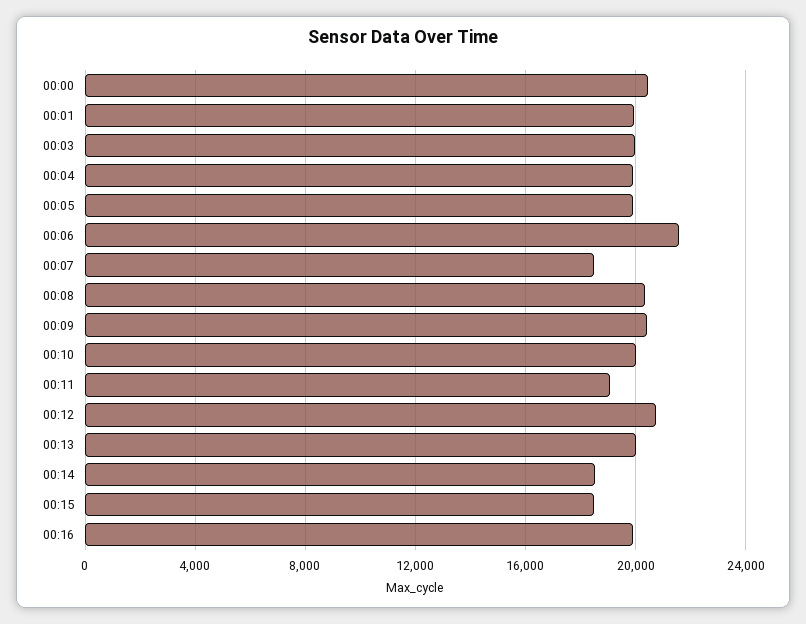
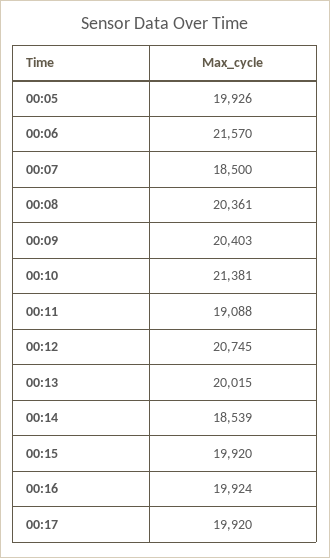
00:00: 20500 -> none
00:01: 20000 -> none
00:03: 20000 -> none
00:04: 20000 -> none
00:10: 20000 -> 21381
00:15: 18500 -> 19920
00:17: none -> 19920

